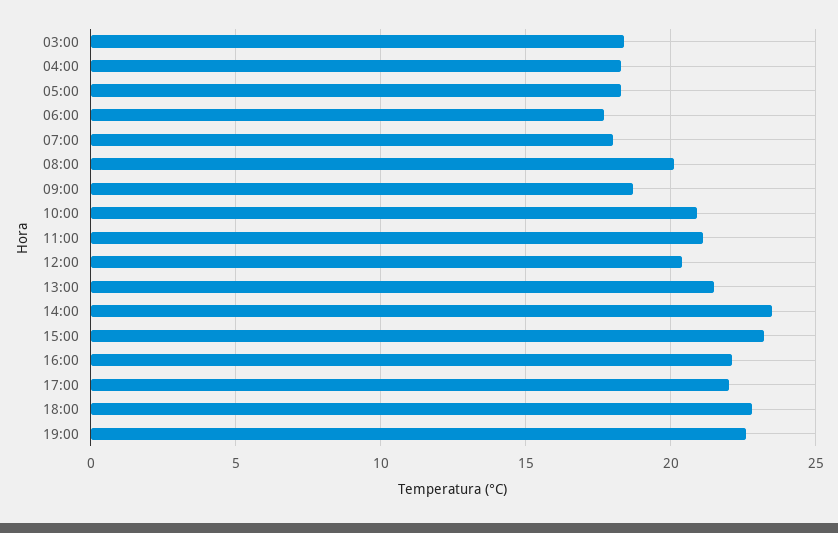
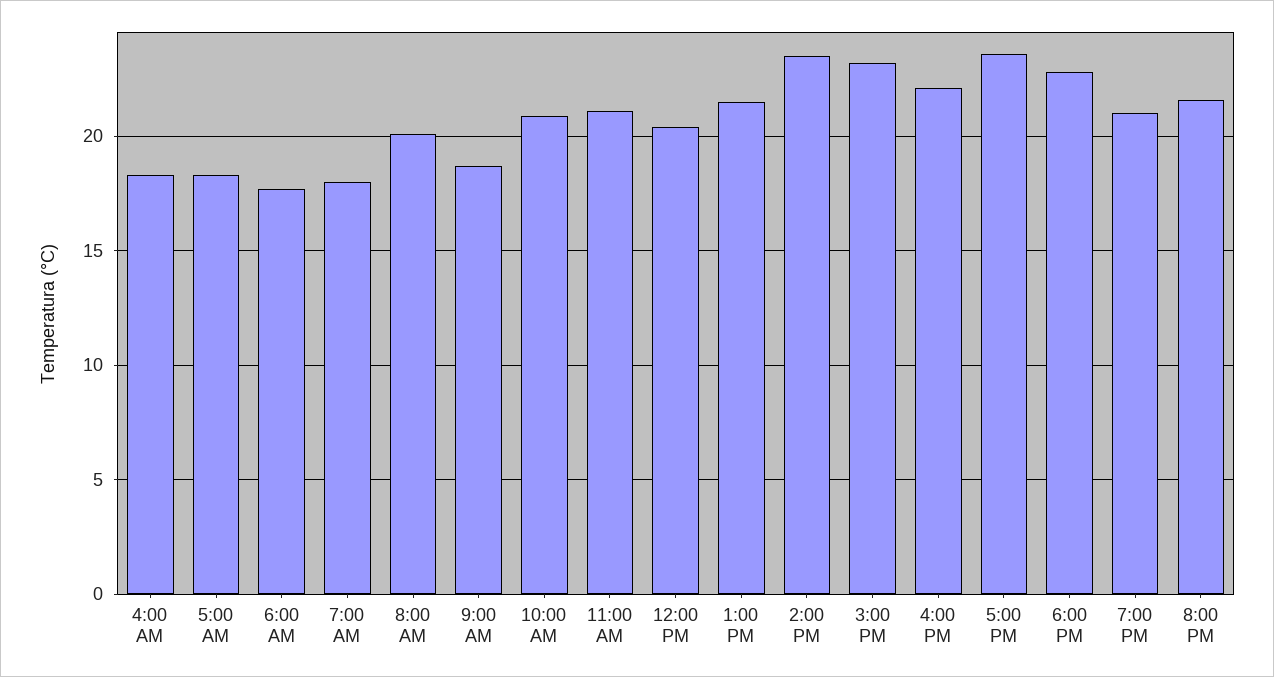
03:00: 18.5 -> none
17:00: 22 -> 23.5
19:00: 22.5 -> 21
8:00 PM: none -> 21.5

